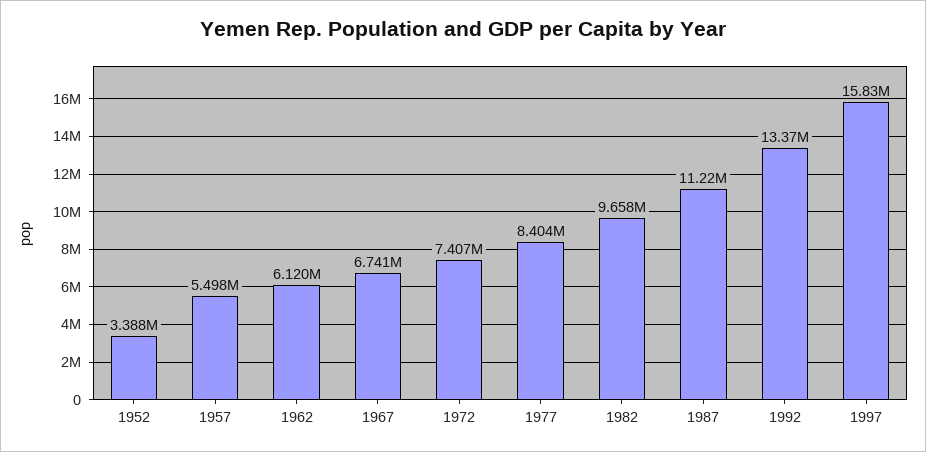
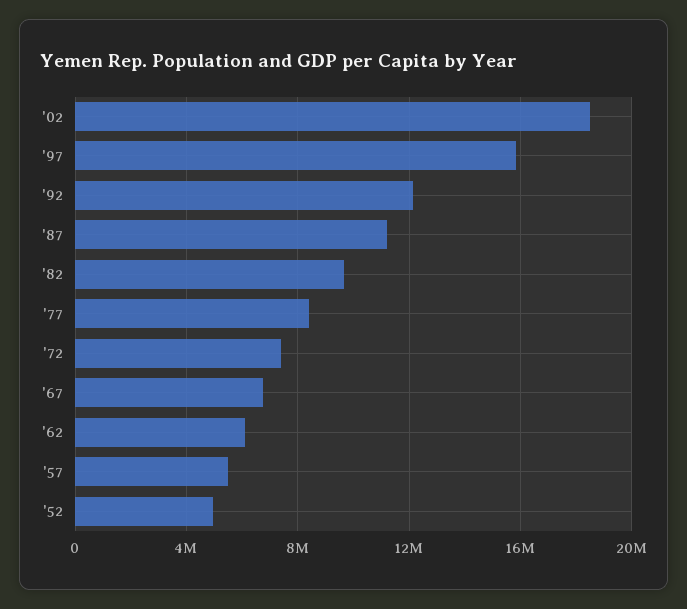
1952: 3388000 -> 5000000
1992: 13370000 -> 12000000
'02: none -> 18500000

